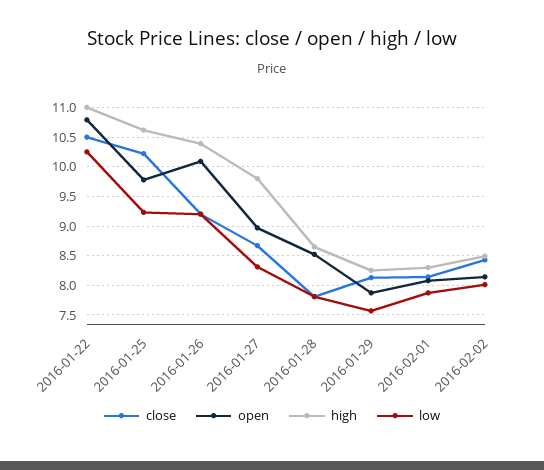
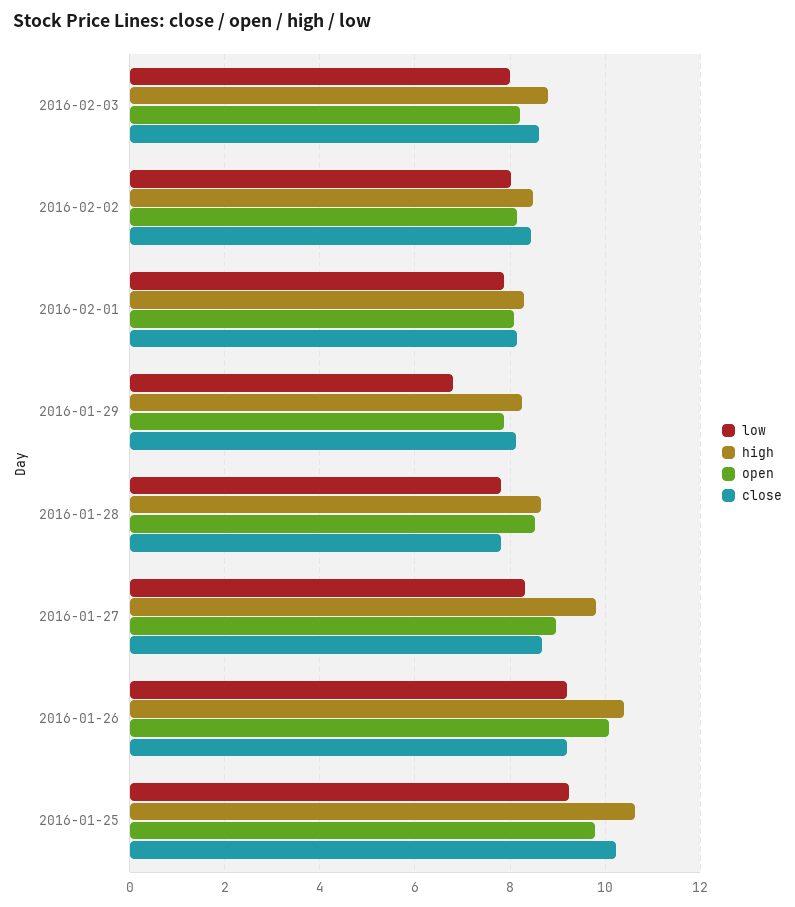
close, 2016-01-22: 10.5 -> none
open, 2016-01-22: 10.75 -> none
high, 2016-01-22: 11 -> none
low, 2016-01-22: 10.25 -> none
low, 2016-01-29: 7.5 -> 6.8
low, 2016-02-03: none -> 8
high, 2016-02-03: none -> 8.8
open, 2016-02-03: none -> 8.2
close, 2016-02-03: none -> 8.6

